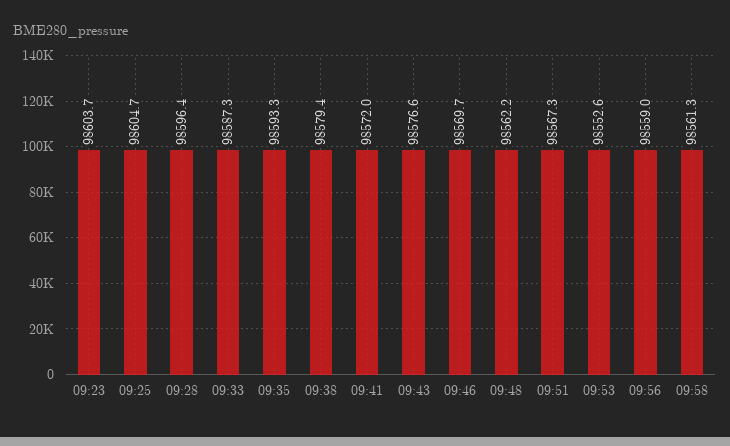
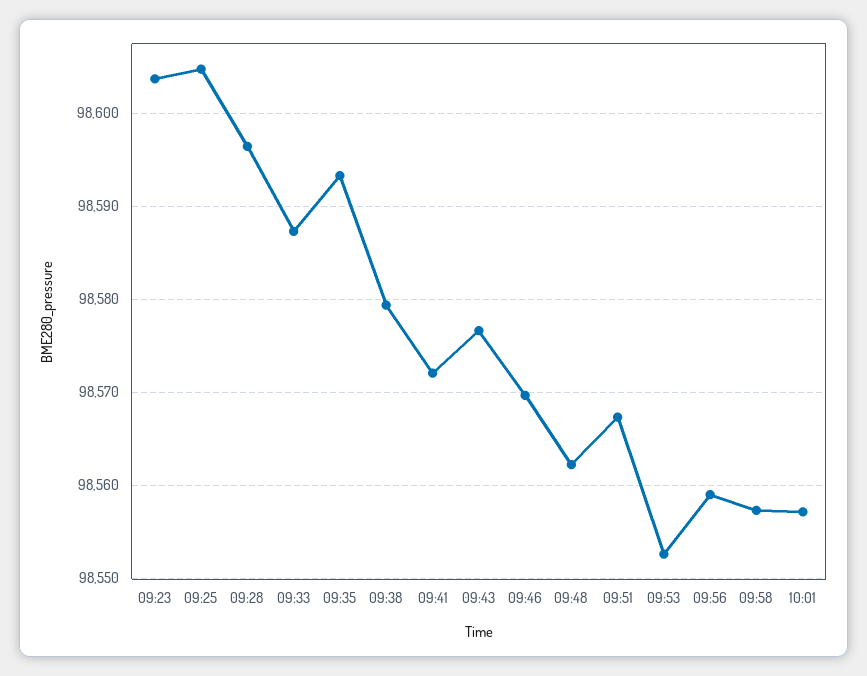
09:58: 98561.3 -> 98557
10:01: none -> 98557

